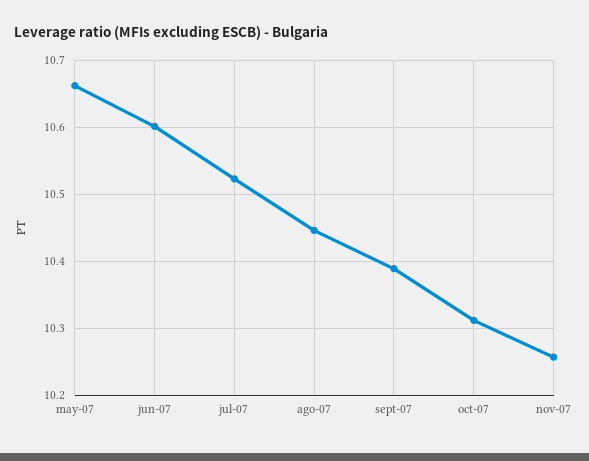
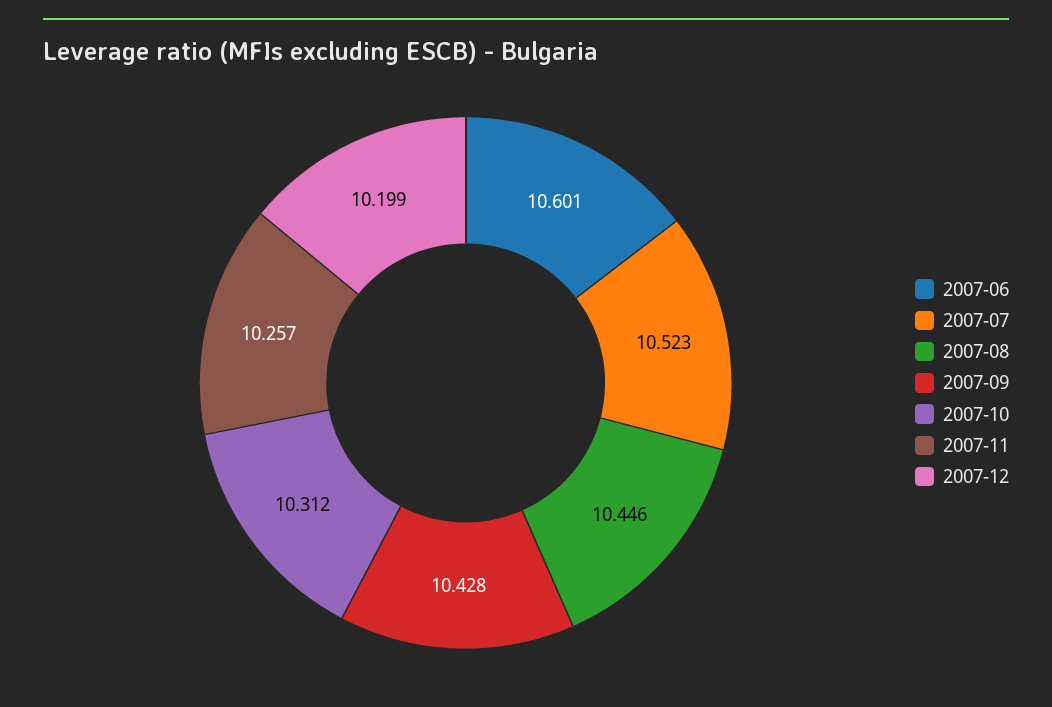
may-07: 10.66 -> none
sept-07: 10.39 -> 10.428
2007-12: none -> 10.199

